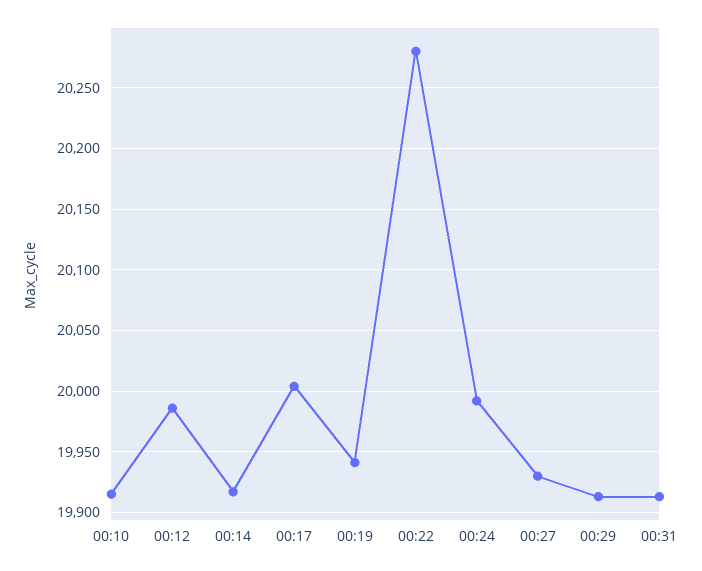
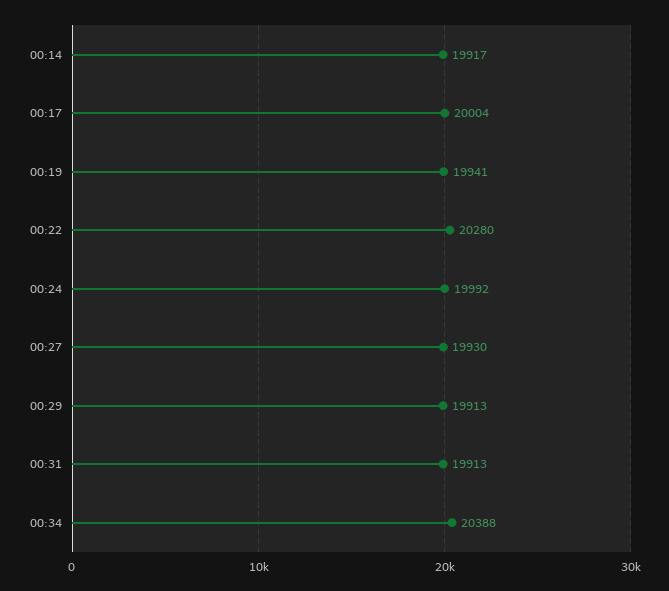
00:10: 19915 -> none
00:12: 19985 -> none
00:34: none -> 20388

